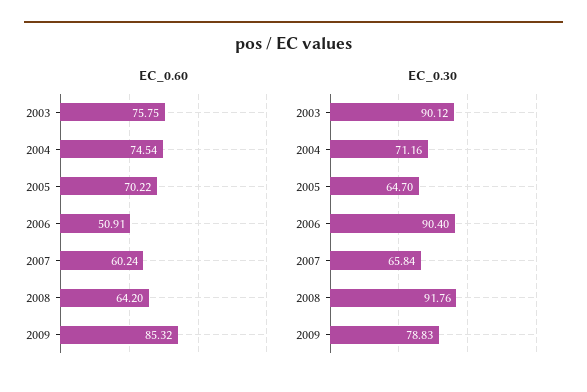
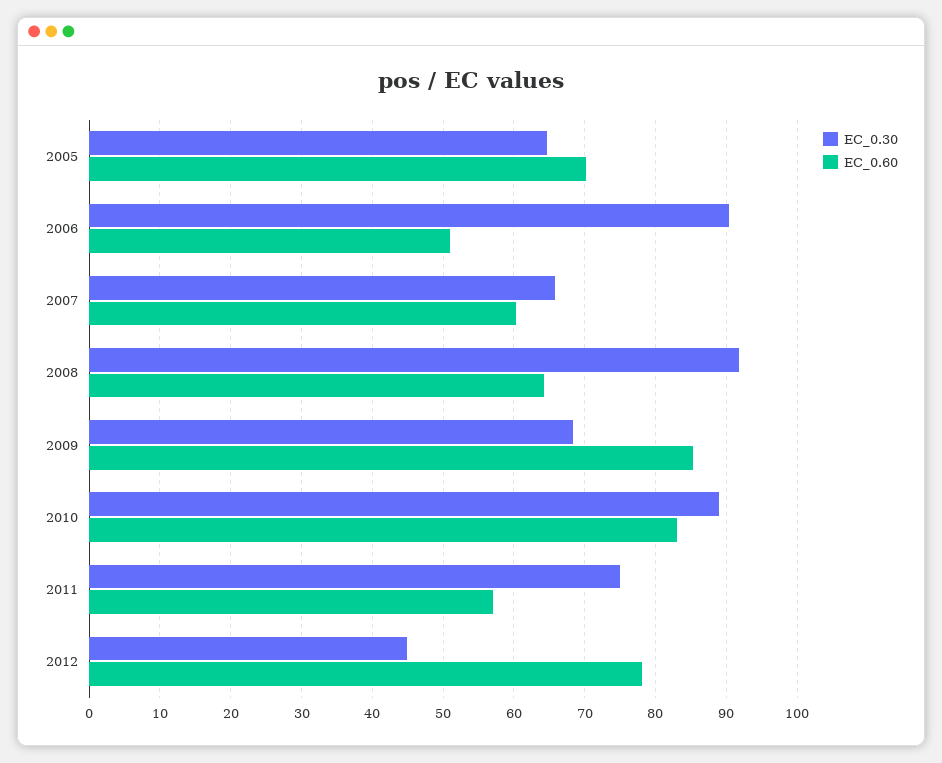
EC_0.60, 2003: 75.75 -> none
EC_0.60, 2004: 74.54 -> none
EC_0.30, 2003: 90.12 -> none
EC_0.30, 2004: 71.16 -> none
EC_0.30, 2009: 78.83 -> 68
EC_0.30, 2010: none -> 89
EC_0.60, 2010: none -> 83
EC_0.30, 2011: none -> 75
EC_0.60, 2011: none -> 57
EC_0.30, 2012: none -> 45
EC_0.60, 2012: none -> 78

